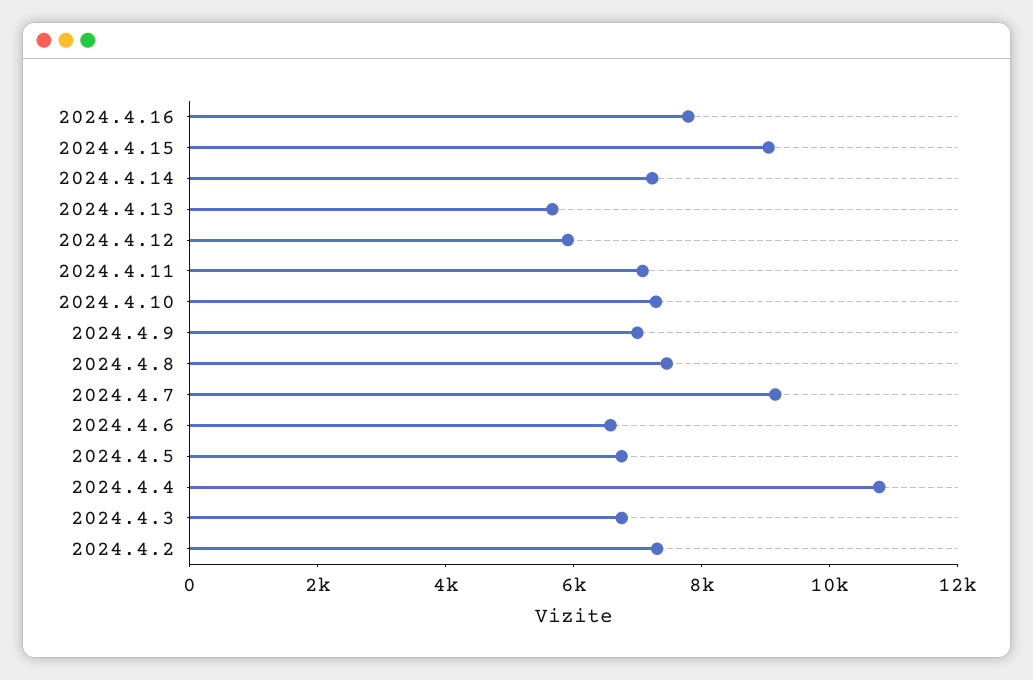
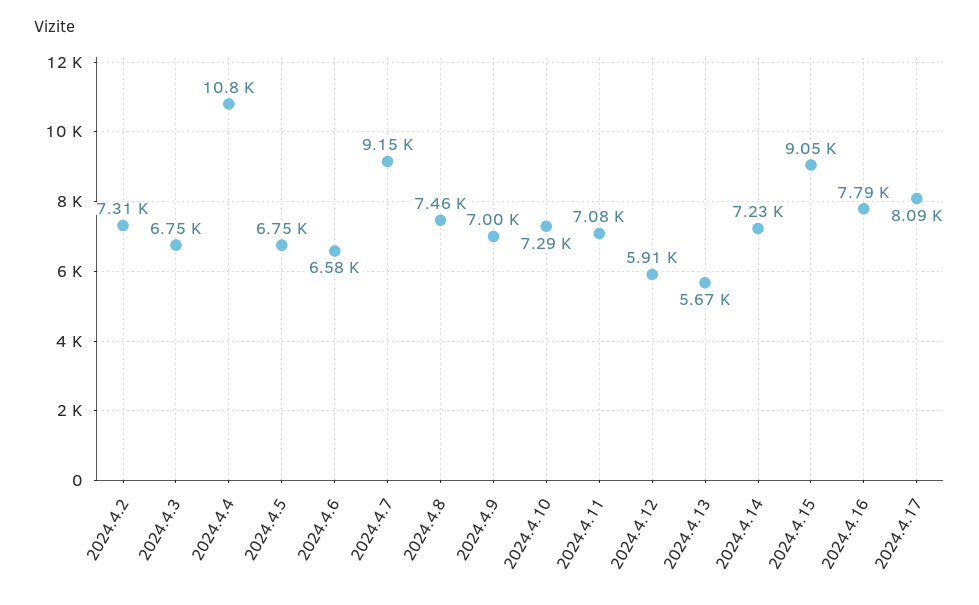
2024.4.17: none -> 8090

